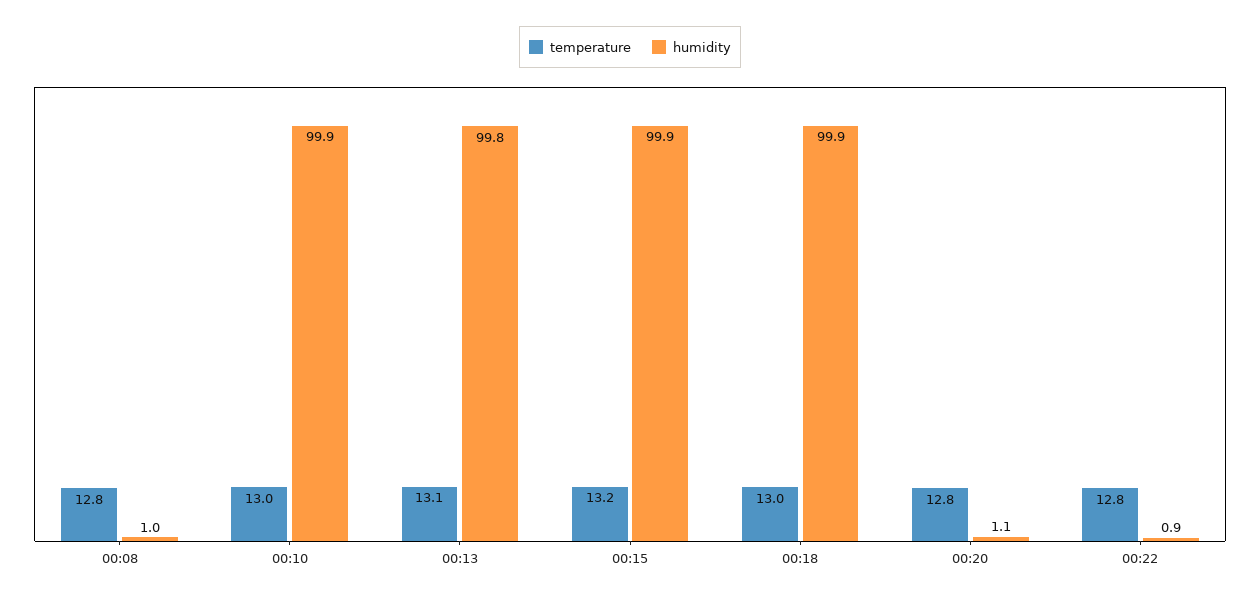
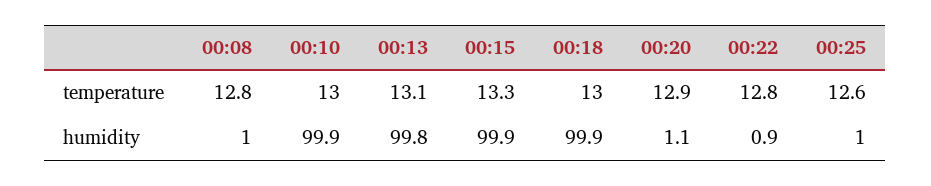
temperature, 00:15: 13.2 -> 13.3
temperature, 00:20: 12.8 -> 12.9
temperature, 00:25: none -> 12.6
humidity, 00:25: none -> 1

